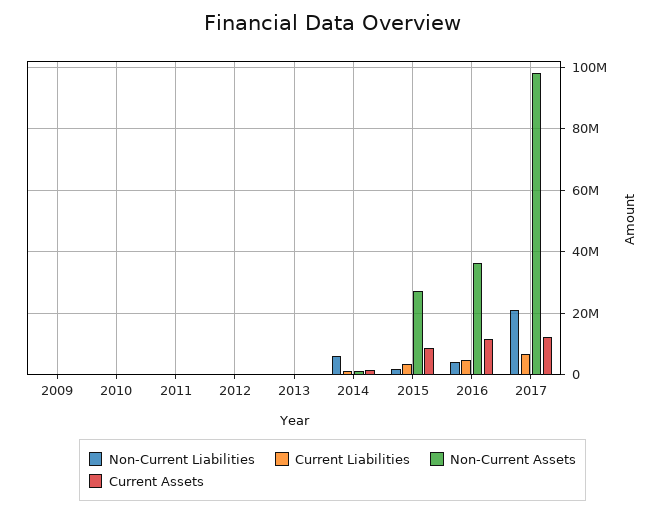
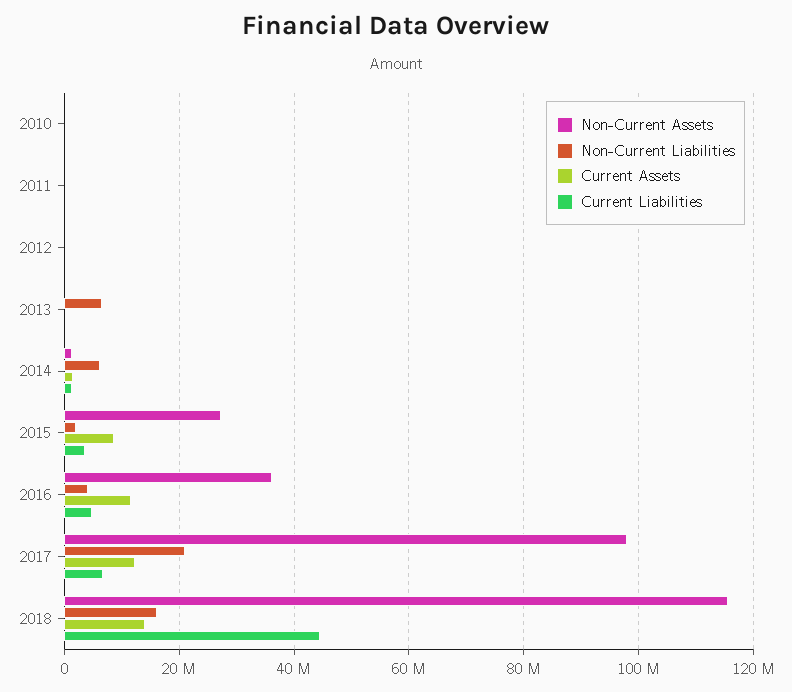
Non-Current Liabilities, 2009: 0 -> none
Current Liabilities, 2009: 0 -> none
Non-Current Assets, 2009: 0 -> none
Current Assets, 2009: 0 -> none
Non-Current Liabilities, 2013: 0 -> 6000000
Non-Current Assets, 2018: none -> 116000000
Non-Current Liabilities, 2018: none -> 16000000
Current Assets, 2018: none -> 14000000
Current Liabilities, 2018: none -> 44000000

